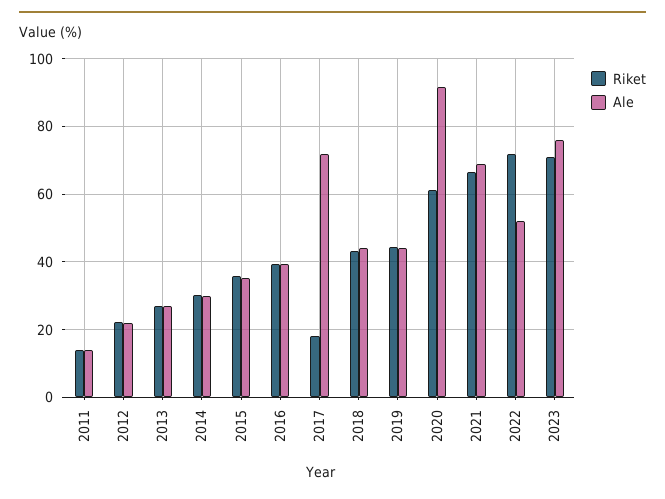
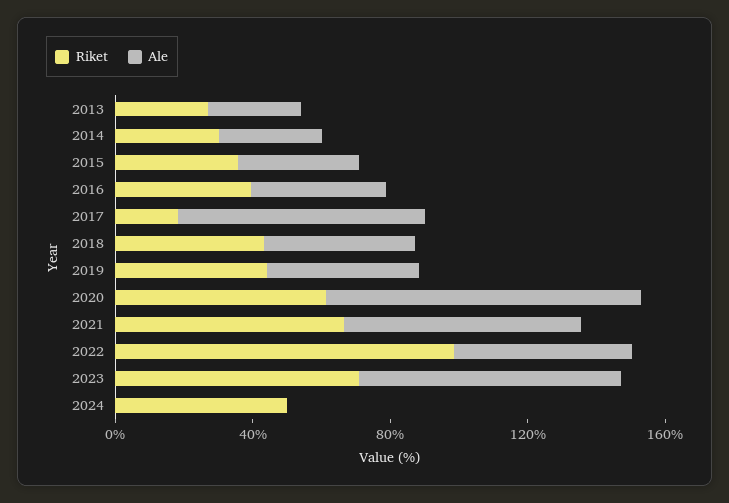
Riket, 2011: 14 -> none
Ale, 2011: 14 -> none
Riket, 2012: 22 -> none
Ale, 2012: 22 -> none
Riket, 2022: 72 -> 100
Riket, 2024: none -> 50
Ale, 2024: none -> 0

